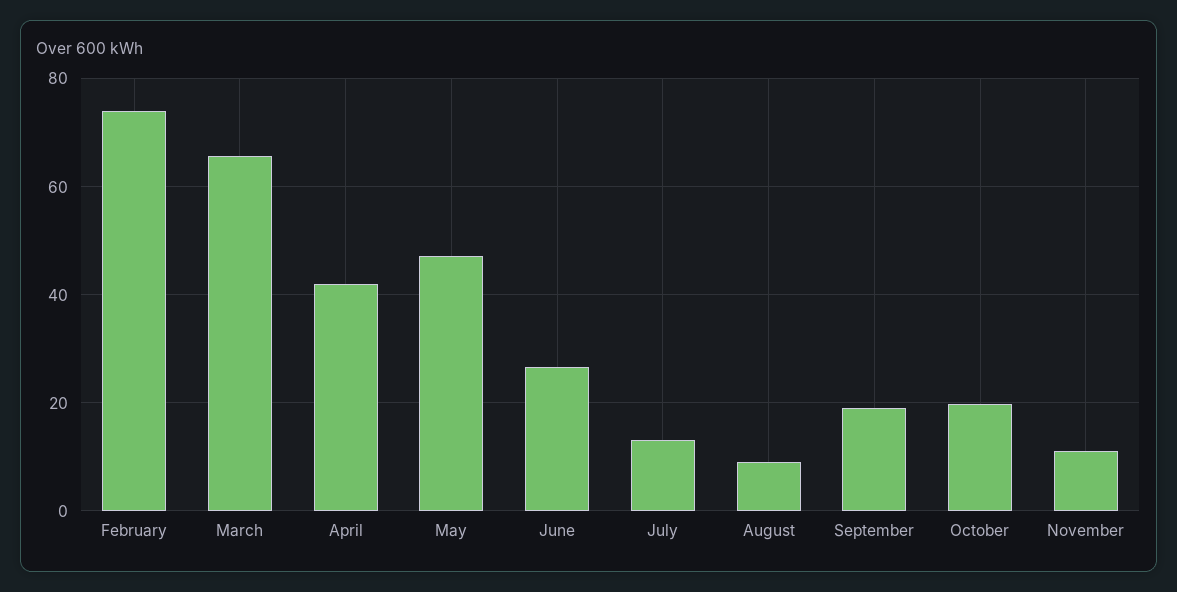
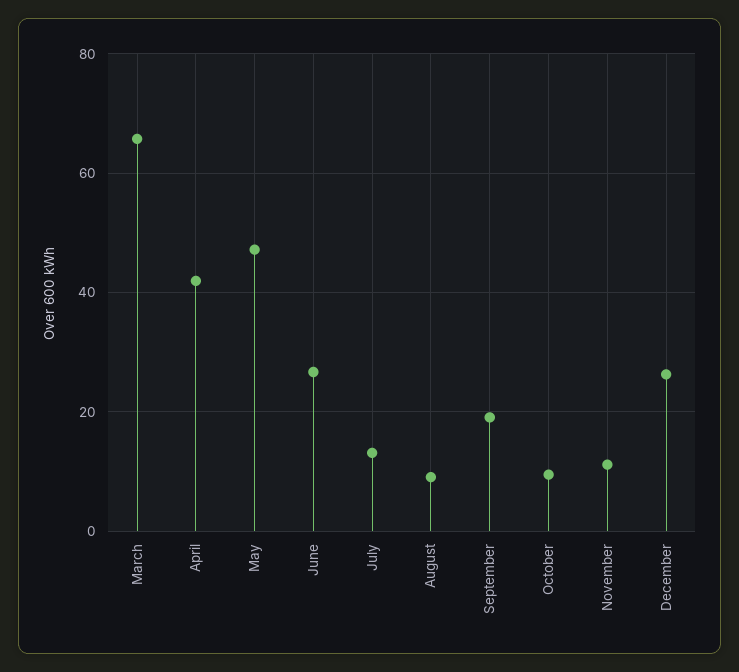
February: 74 -> none
October: 20 -> 10
December: none -> 26

